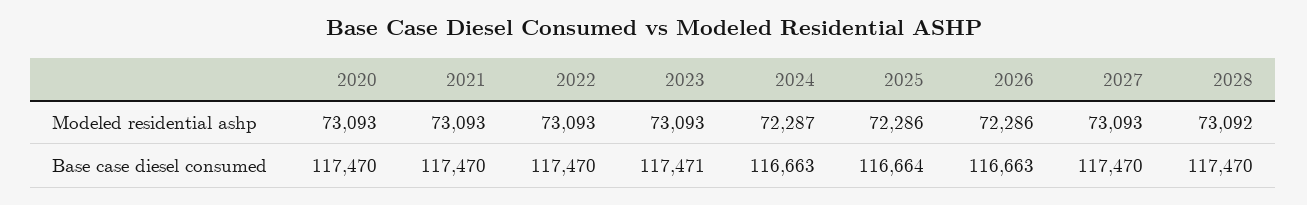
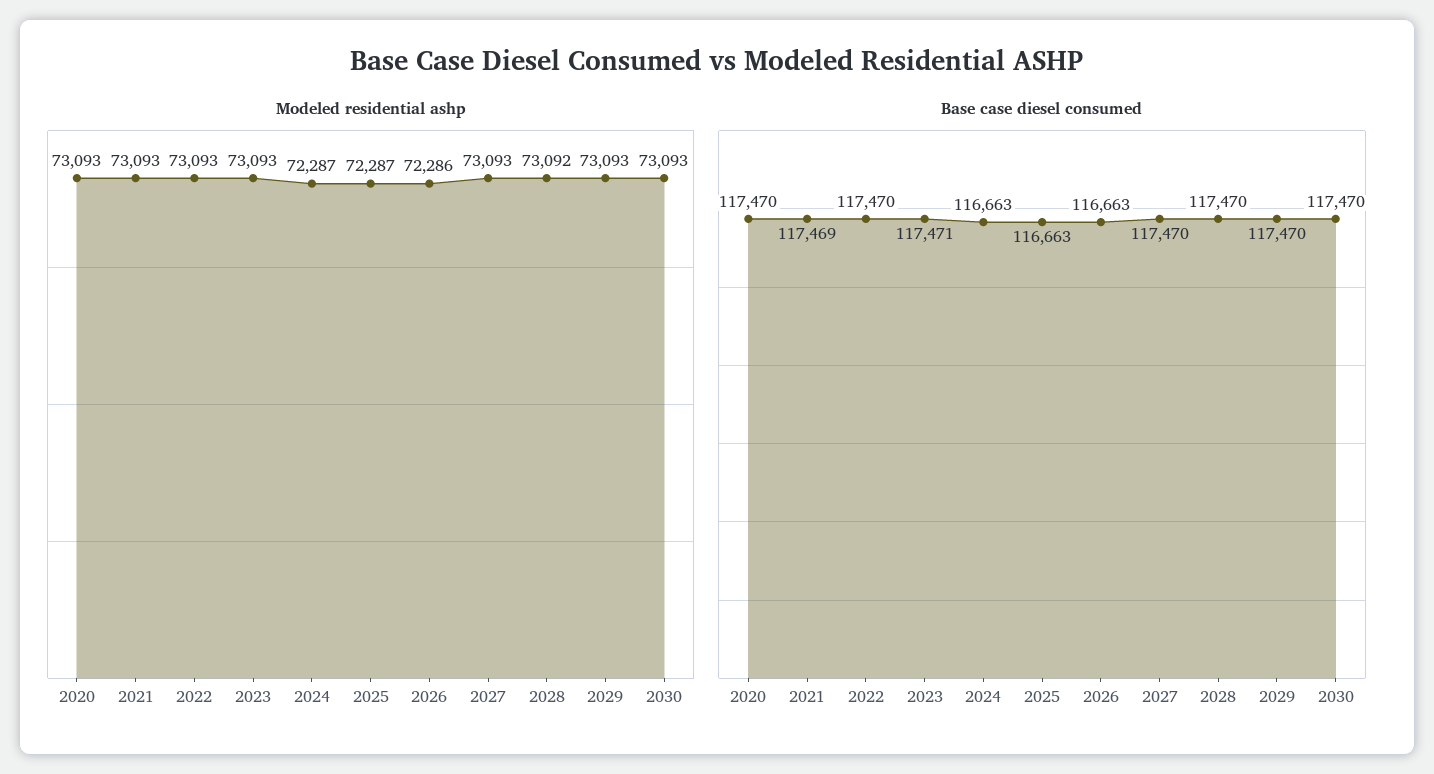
Modeled residential ashp, 2025: 72286 -> 72287
Base case diesel consumed, 2021: 117470 -> 117469
Base case diesel consumed, 2025: 116664 -> 116663
Modeled residential ashp, 2029: none -> 73093
Modeled residential ashp, 2030: none -> 73093
Base case diesel consumed, 2029: none -> 117470
Base case diesel consumed, 2030: none -> 117470

